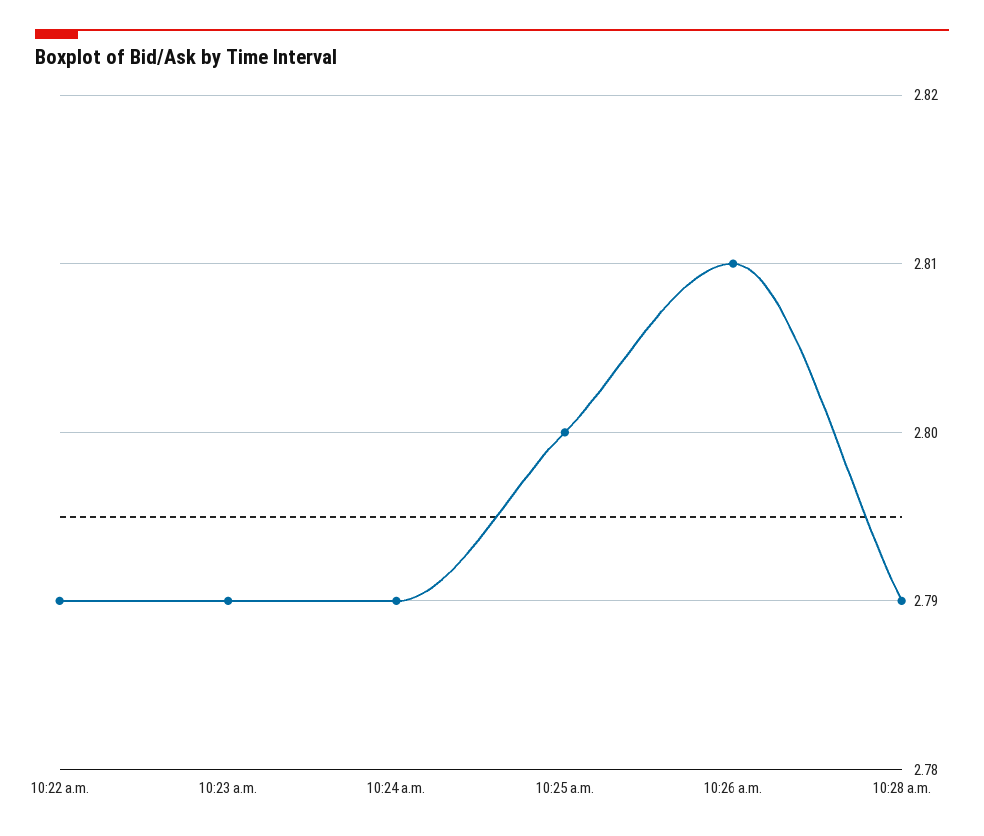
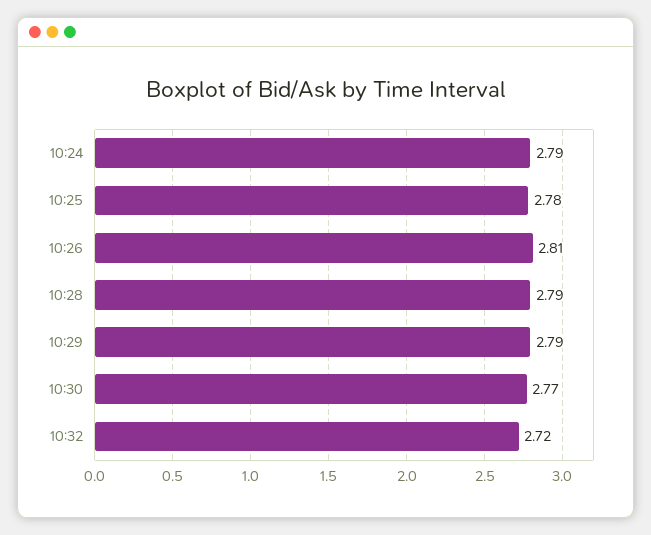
10:22 a.m.: 2.79 -> none
10:23 a.m.: 2.79 -> none
10:25 a.m.: 2.8 -> 2.78
10:29: none -> 2.79
10:30: none -> 2.77
10:32: none -> 2.72

